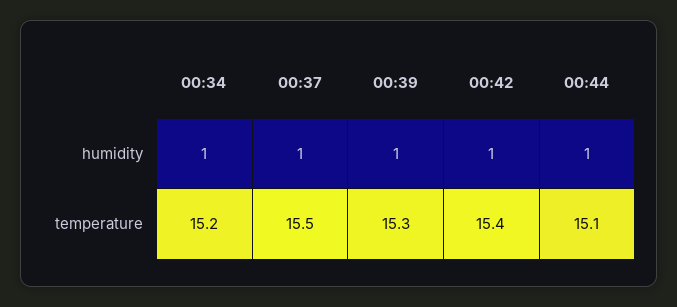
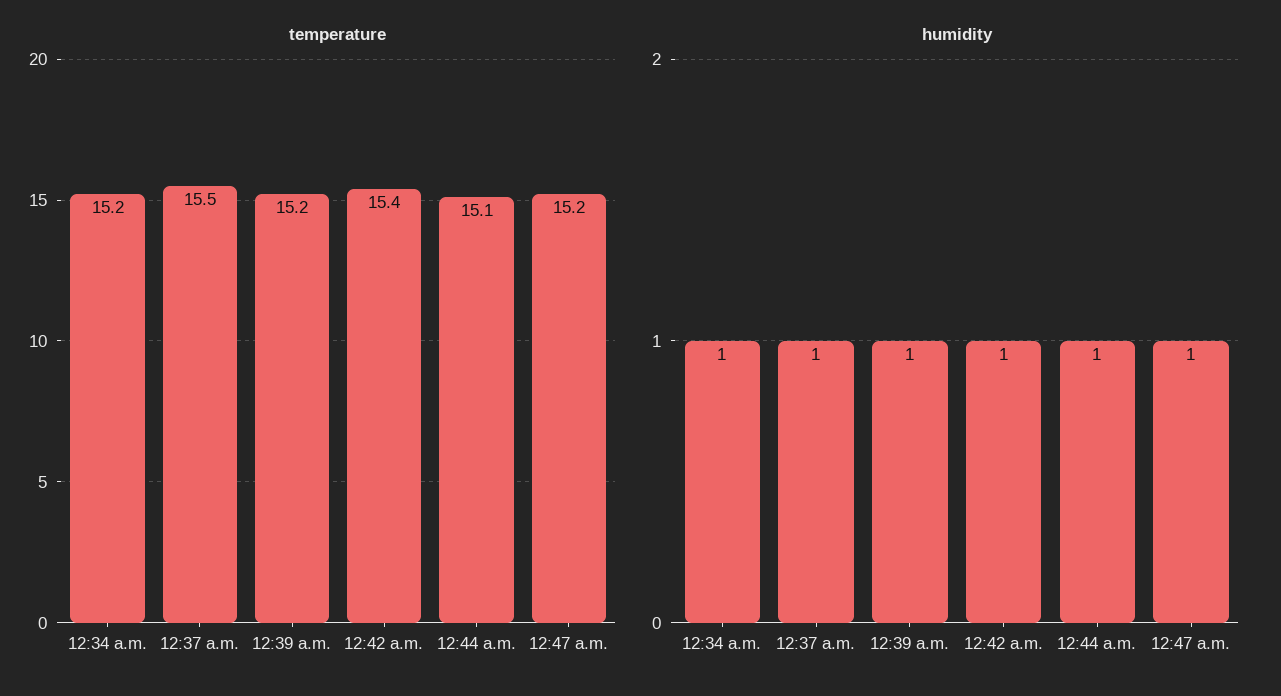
temperature, 00:39: 15.3 -> 15.2
temperature, 12:47 a.m.: none -> 15.2
humidity, 12:47 a.m.: none -> 1

